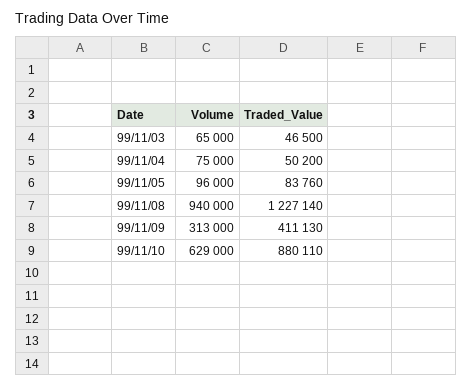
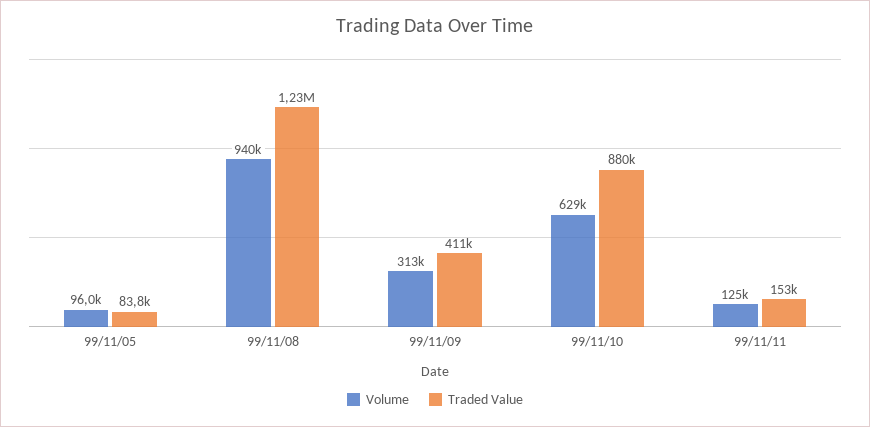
Volume, 99/11/03: 65000 -> none
Traded_Value, 99/11/03: 46500 -> none
Volume, 99/11/04: 75000 -> none
Traded_Value, 99/11/04: 50200 -> none
Volume, 99/11/11: none -> 125000
Traded_Value, 99/11/11: none -> 153000

